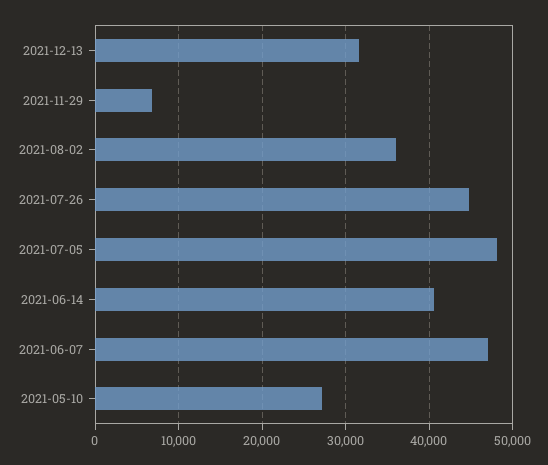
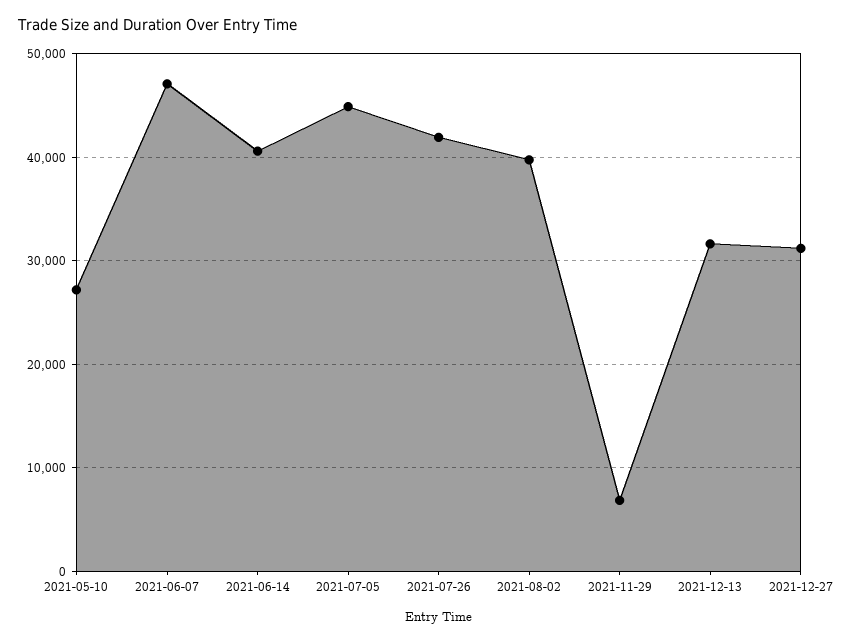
2021-08-02: 36000 -> 40000
2021-07-26: 45000 -> 42000
2021-07-05: 48000 -> 45000
2021-12-27: none -> 31000

